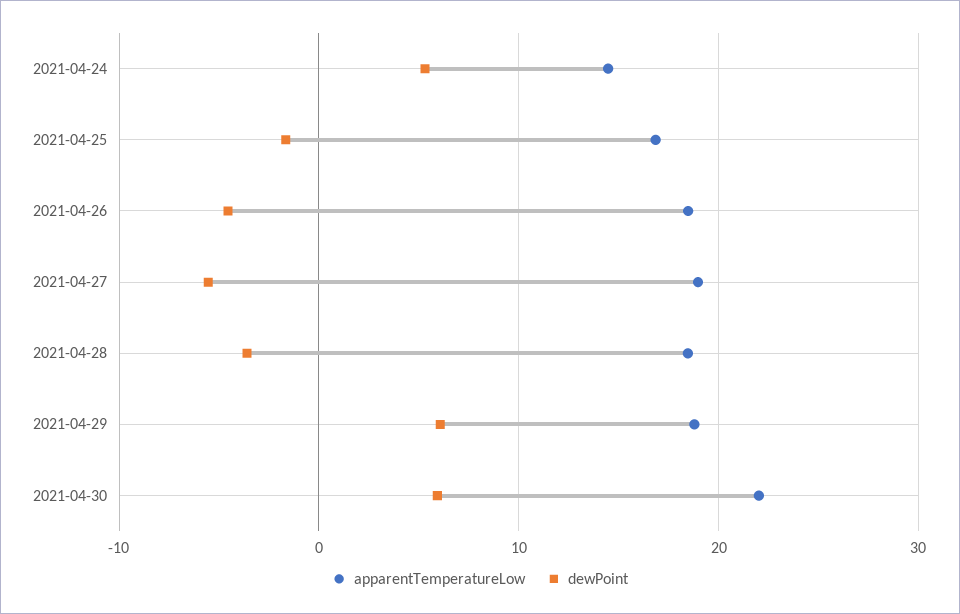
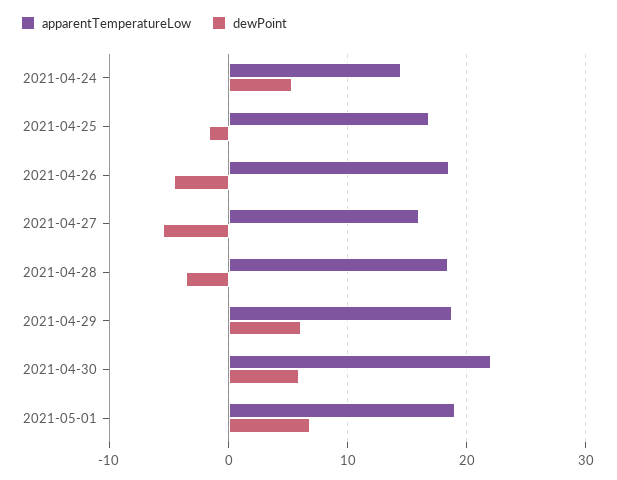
apparentTemperatureLow, 2021-04-27: 19 -> 16
apparentTemperatureLow, 2021-05-01: none -> 19
dewPoint, 2021-05-01: none -> 7

